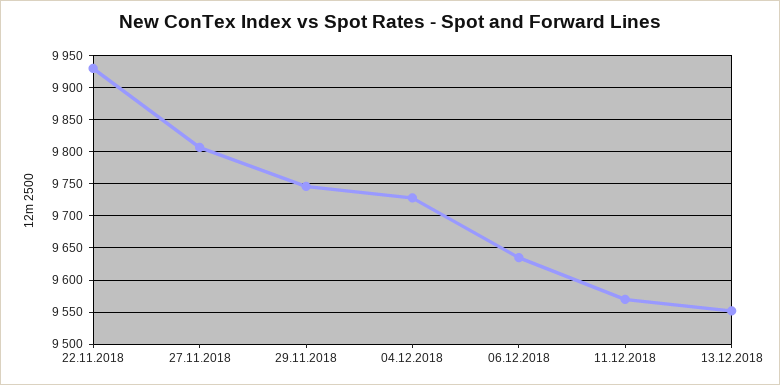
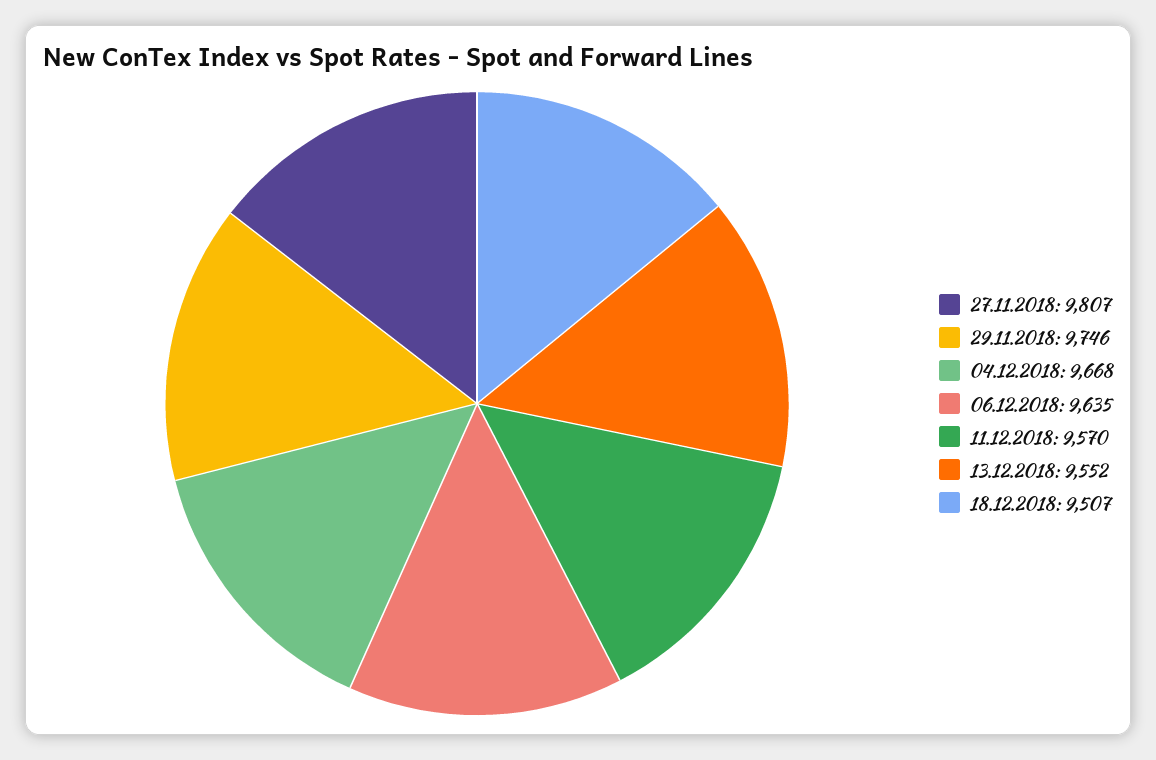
22.11.2018: 9930 -> none
04.12.2018: 9730 -> 9668
18.12.2018: none -> 9507

